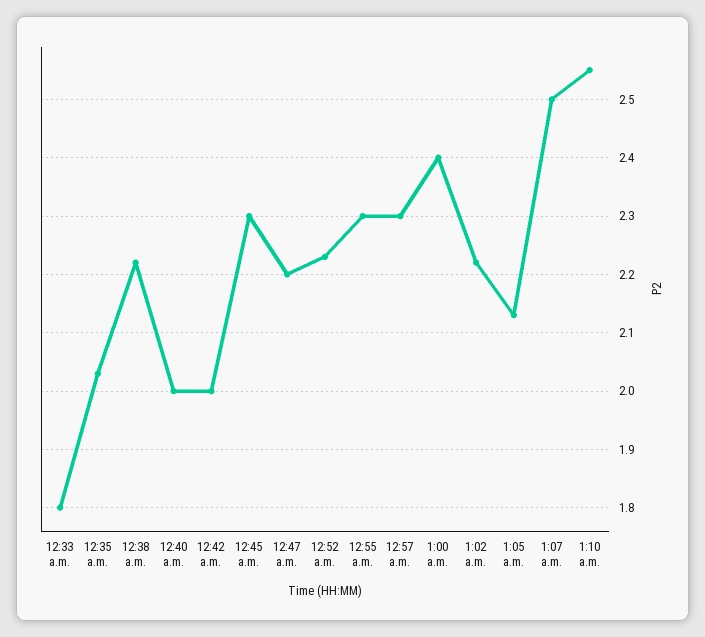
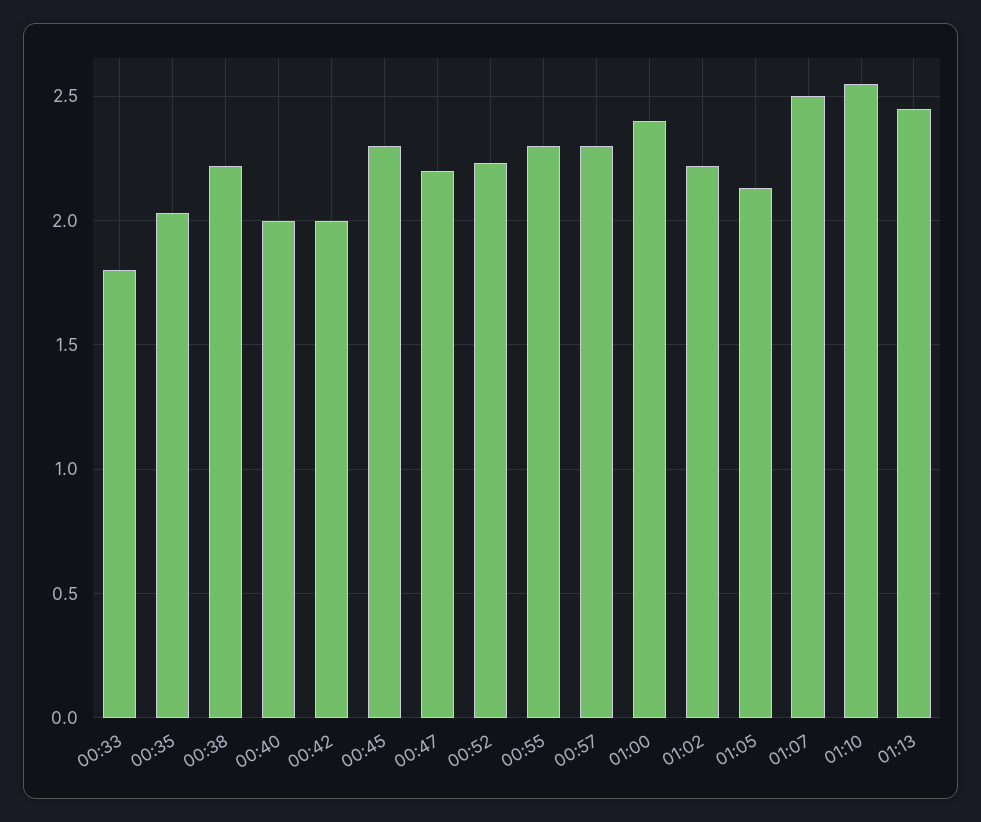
01:13: none -> 2.45

